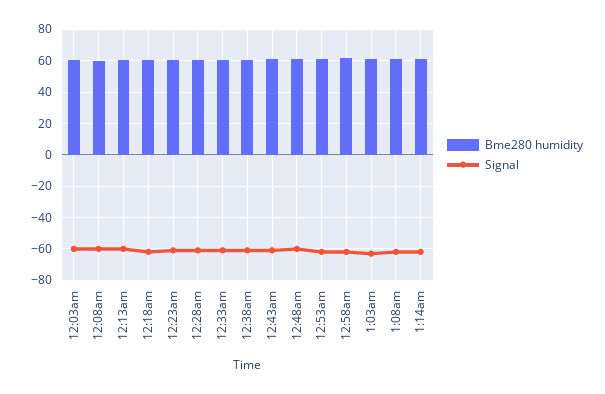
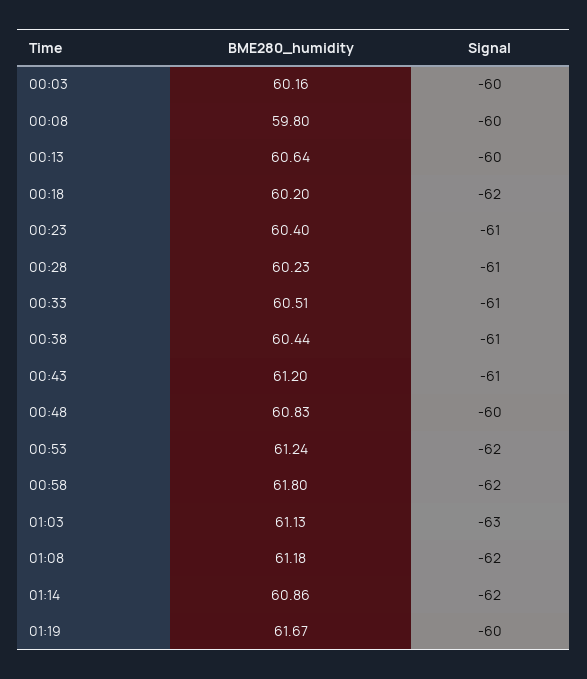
Bme280 humidity, 01:19: none -> 61.67
Signal, 01:19: none -> -60

